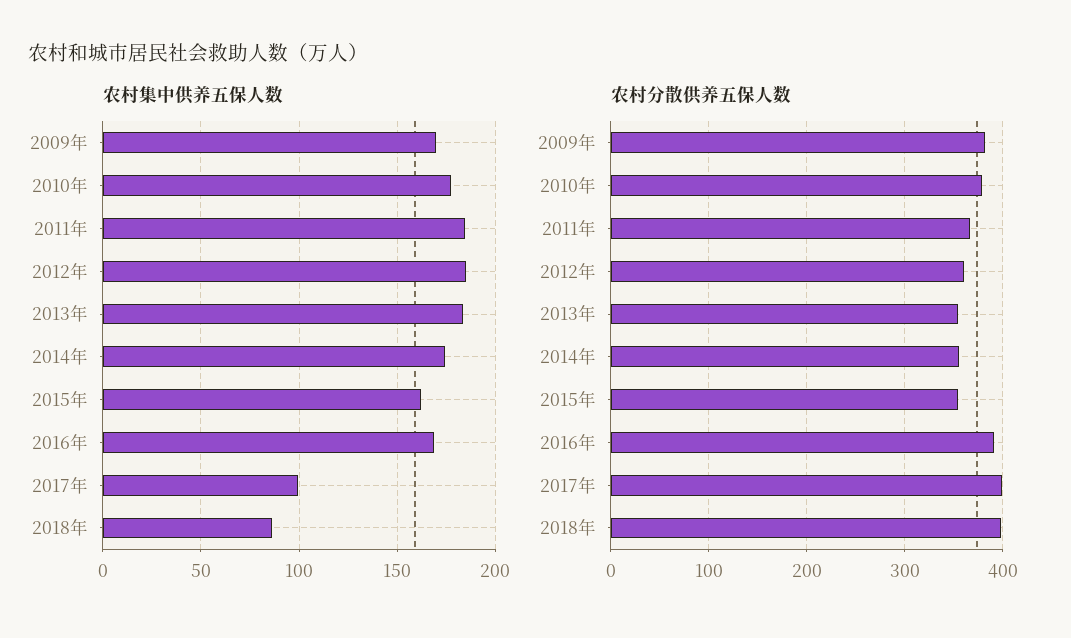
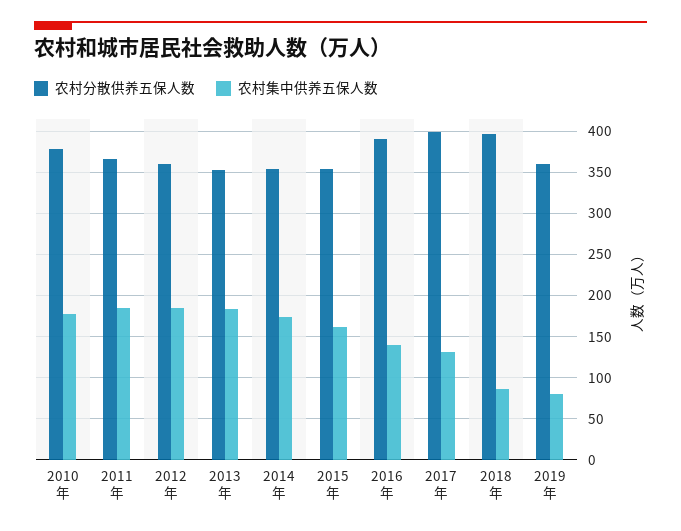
农村集中供养五保人数, 2009年: 170 -> none
农村集中供养五保人数, 2016年: 170 -> 140
农村集中供养五保人数, 2017年: 100 -> 130
农村分散供养五保人数, 2009年: 380 -> none
农村分散供养五保人数, 2019年: none -> 360
农村集中供养五保人数, 2019年: none -> 80

